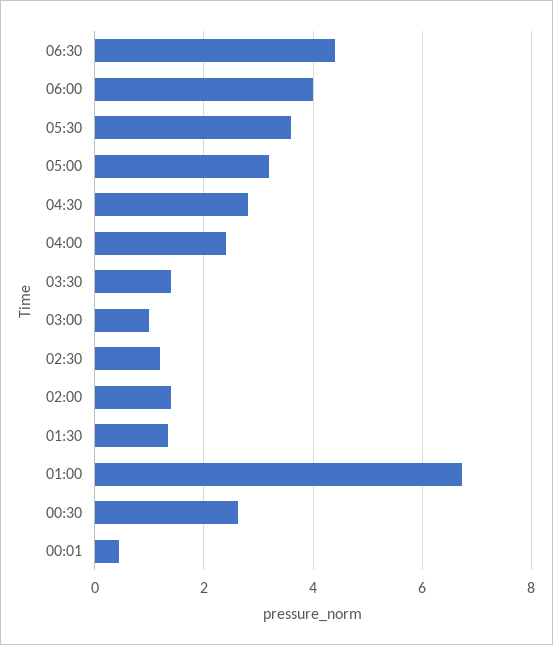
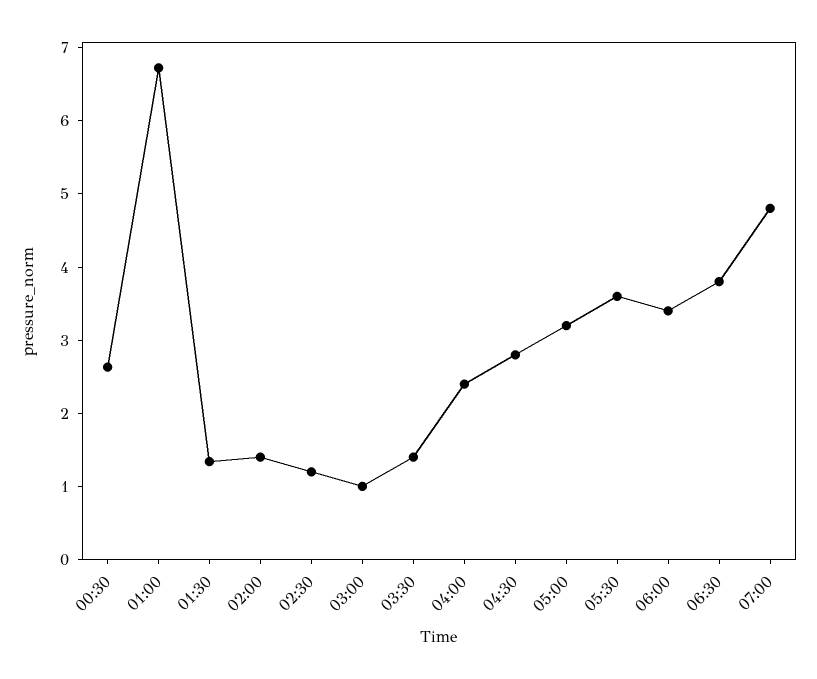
06:30: 4.4 -> 3.8
06:00: 4 -> 3.4
00:01: 0.4 -> none
07:00: none -> 4.8

